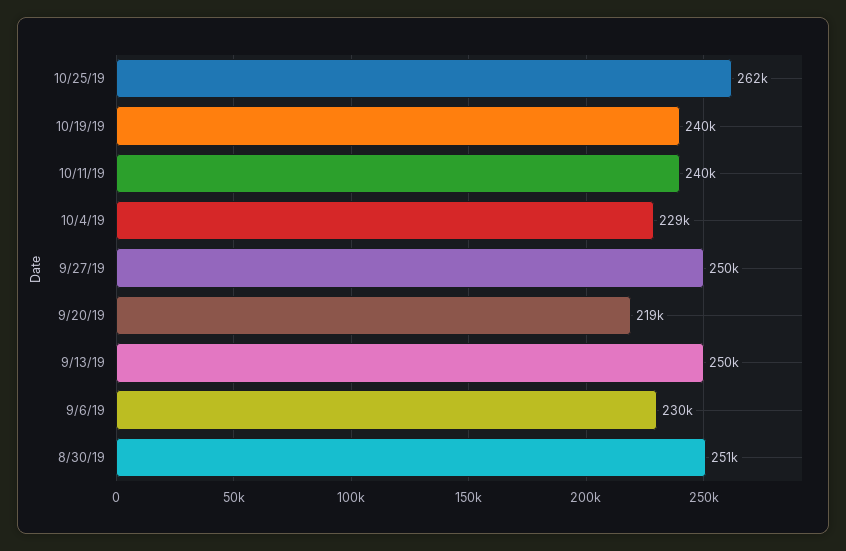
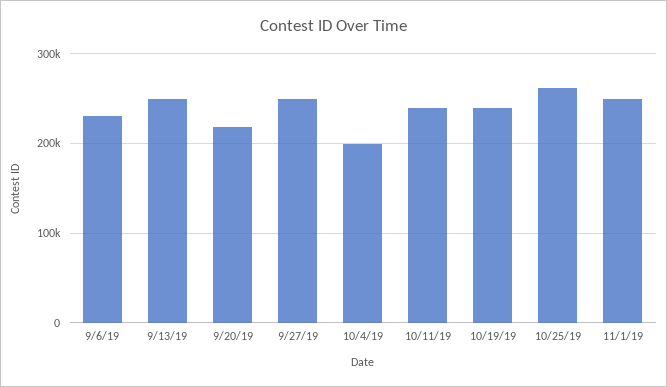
10/4/19: 229000 -> 200000
8/30/19: 251000 -> none
11/1/19: none -> 250000

